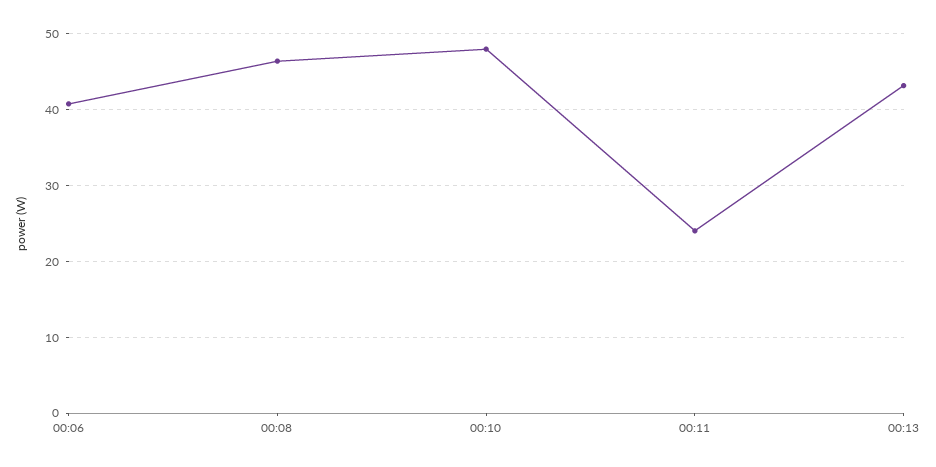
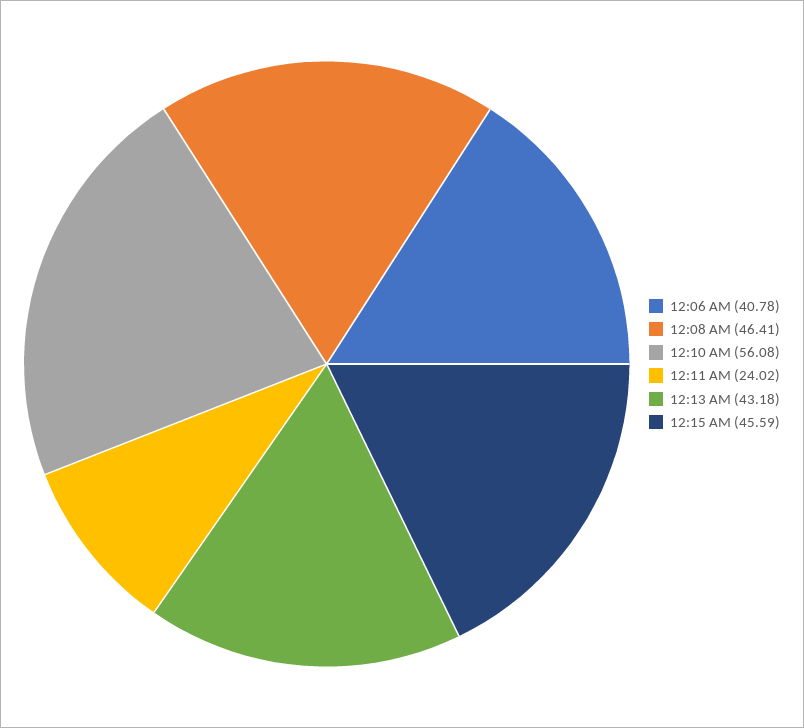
00:10: 48 -> 56.08
12:15 AM: none -> 45.59

